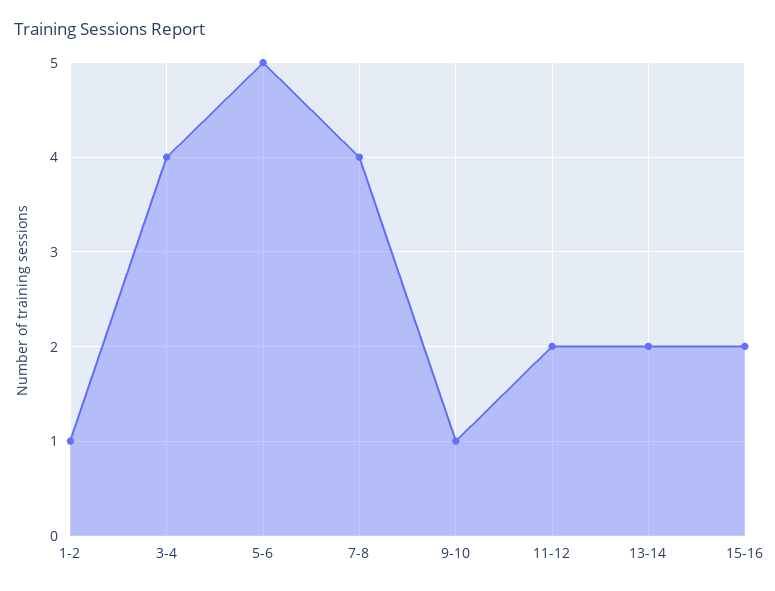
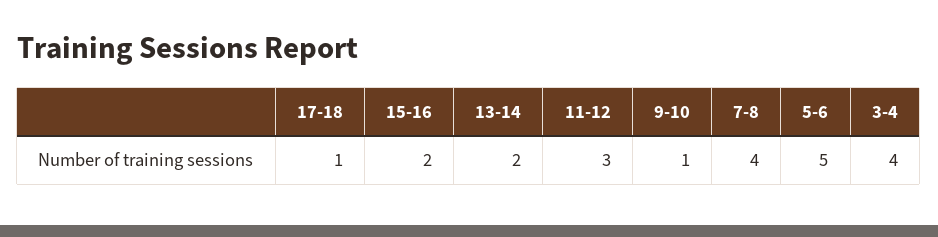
1-2: 1 -> none
11-12: 2 -> 3
17-18: none -> 1

